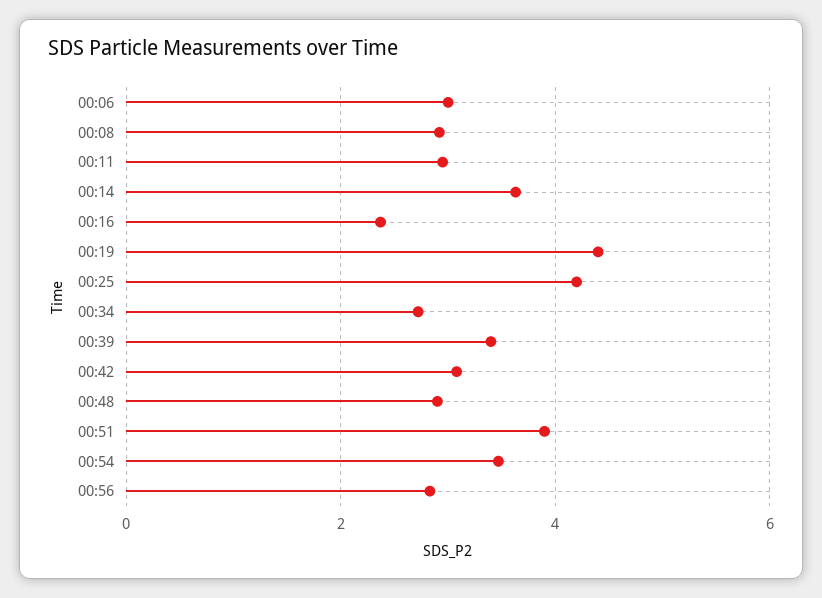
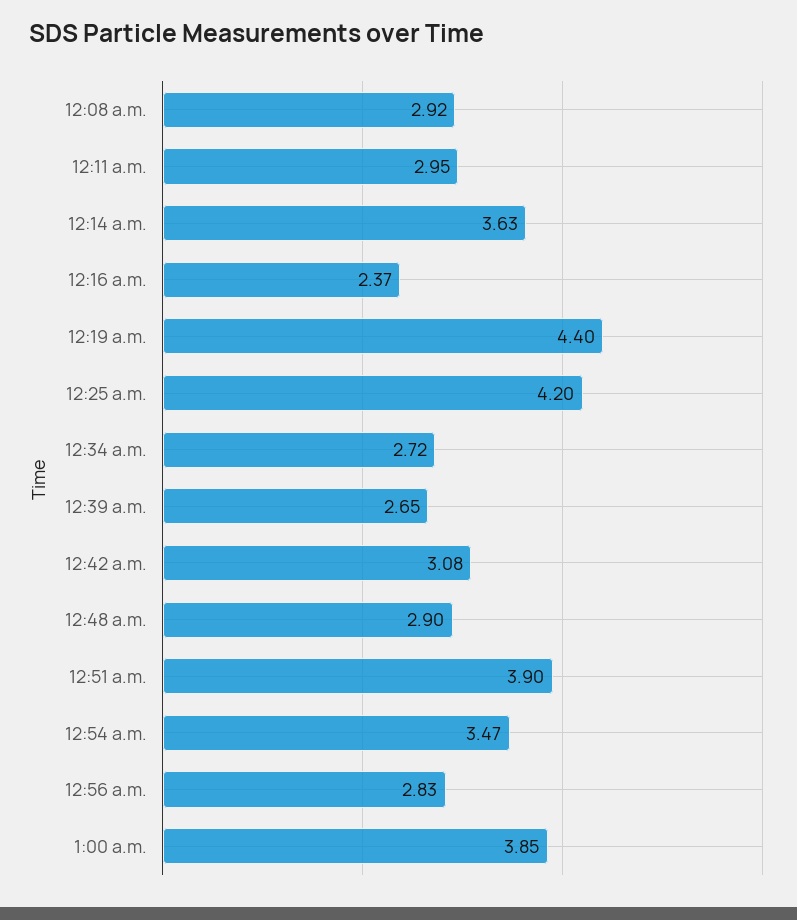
00:06: 3 -> none
00:39: 3.4 -> 2.65
1:00 a.m.: none -> 3.85

